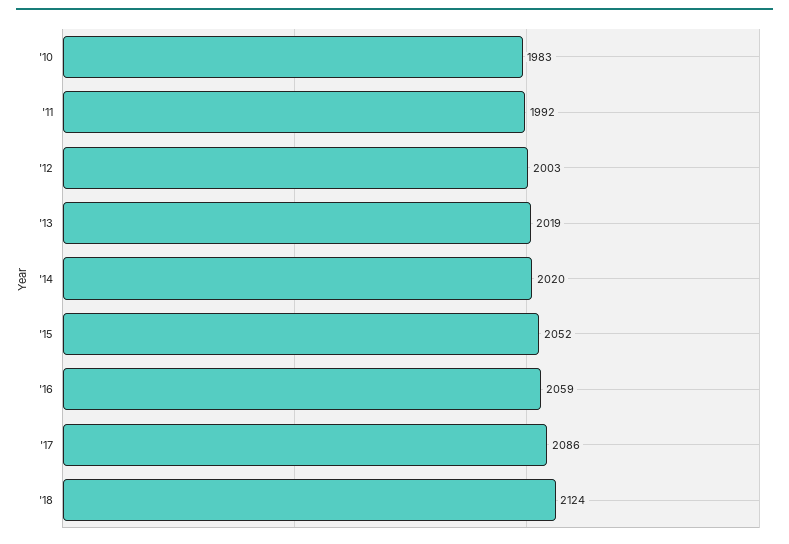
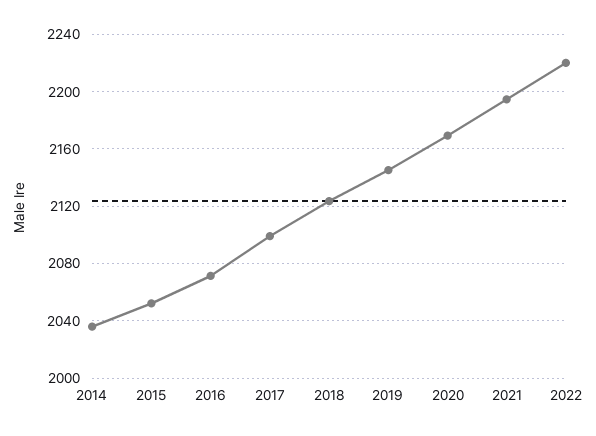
'10: 1983 -> none
'11: 1992 -> none
'12: 2003 -> none
'13: 2019 -> none
'14: 2020 -> 2035
'16: 2059 -> 2070
'17: 2086 -> 2100
2019: none -> 2145
2020: none -> 2170
2021: none -> 2195
2022: none -> 2220

